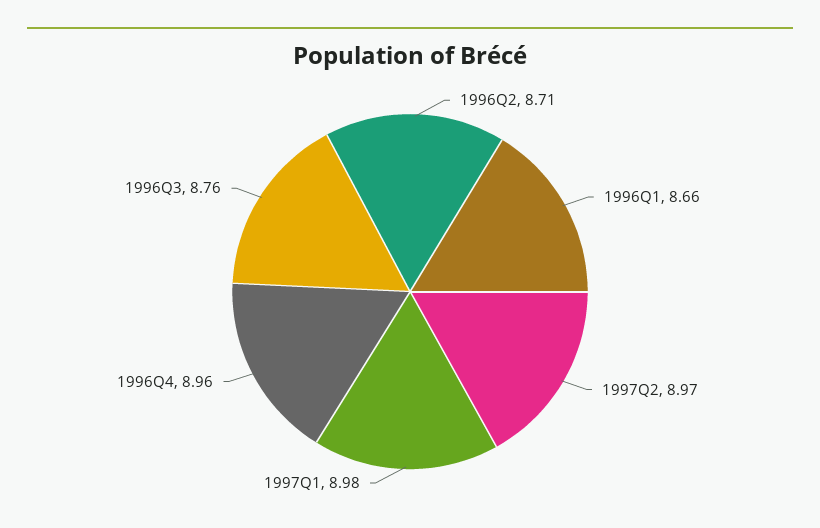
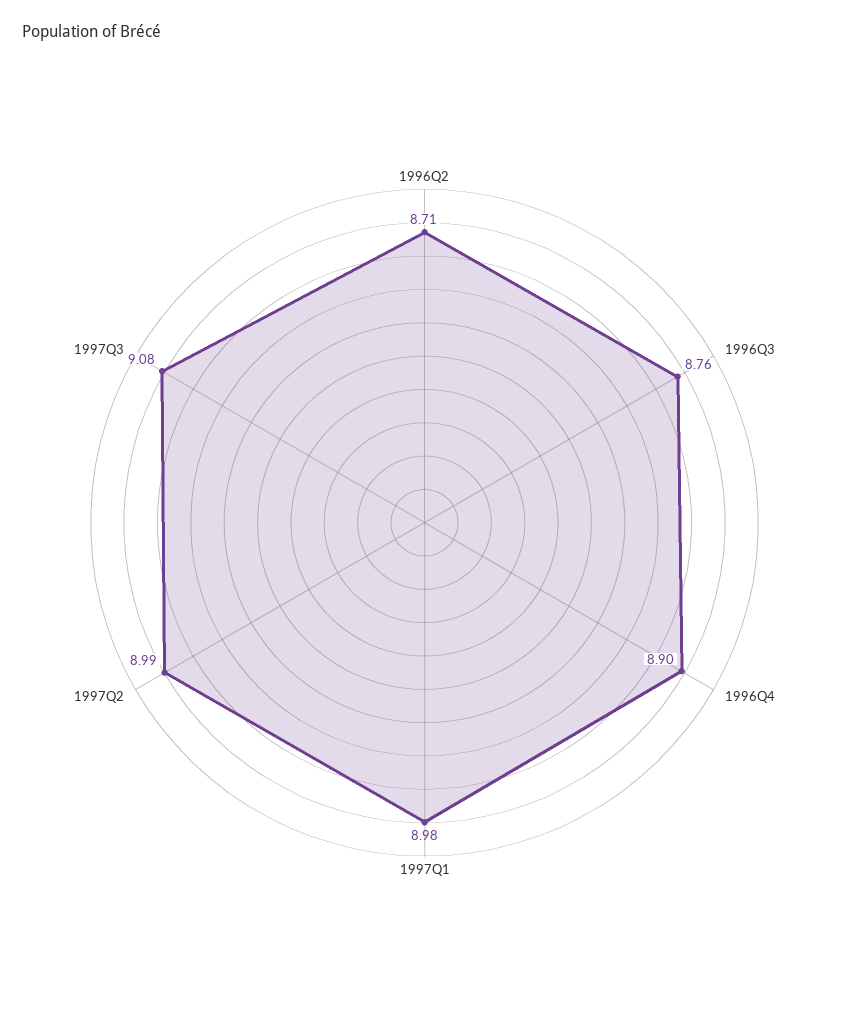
1996Q1: 8.66 -> none
1997Q2: 8.97 -> 8.99
1996Q4: 8.96 -> 8.9
1997Q3: none -> 9.08

